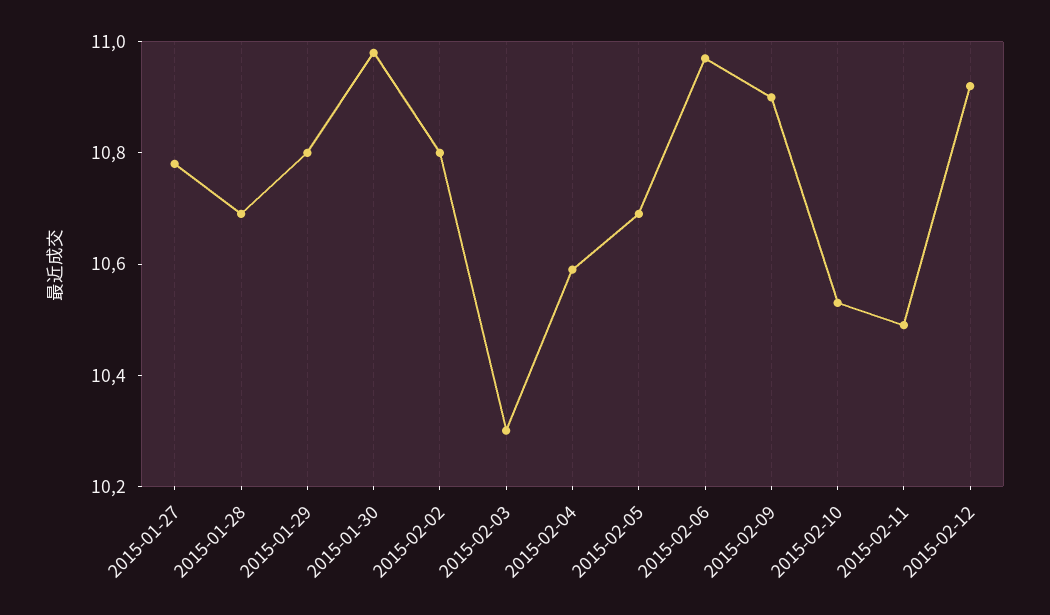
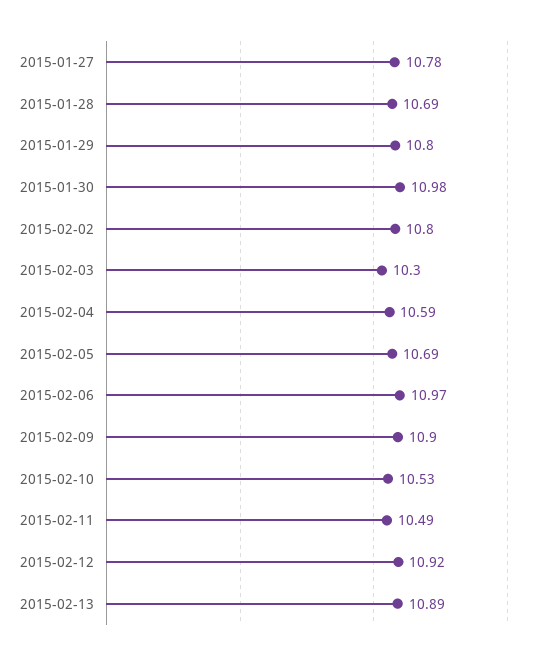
2015-02-13: none -> 10.89

